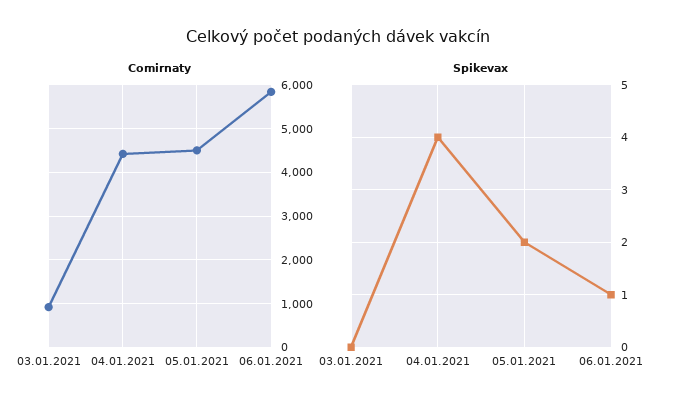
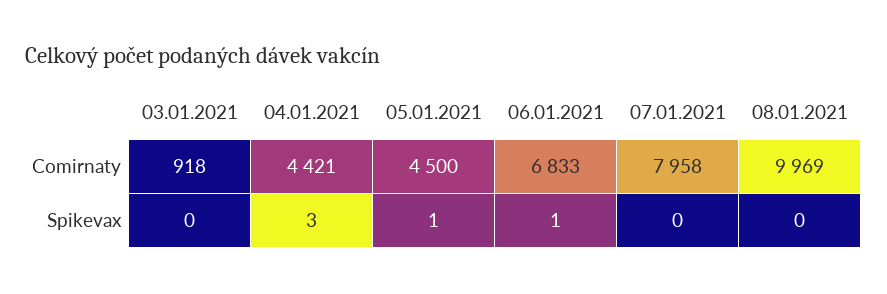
Comirnaty, 06.01.2021: 5800 -> 6833
Spikevax, 04.01.2021: 4 -> 3
Spikevax, 05.01.2021: 2 -> 1
Comirnaty, 07.01.2021: none -> 7958
Comirnaty, 08.01.2021: none -> 9969
Spikevax, 07.01.2021: none -> 0
Spikevax, 08.01.2021: none -> 0

